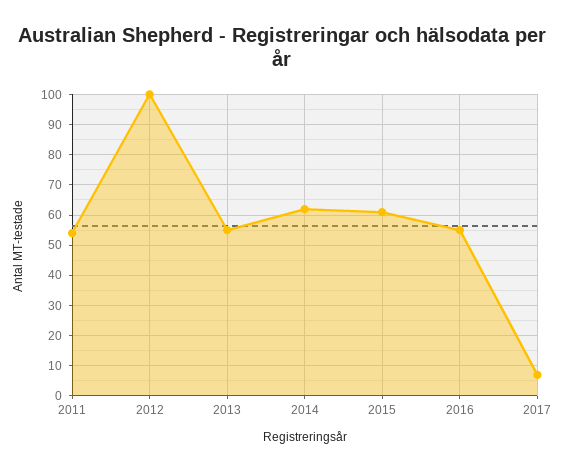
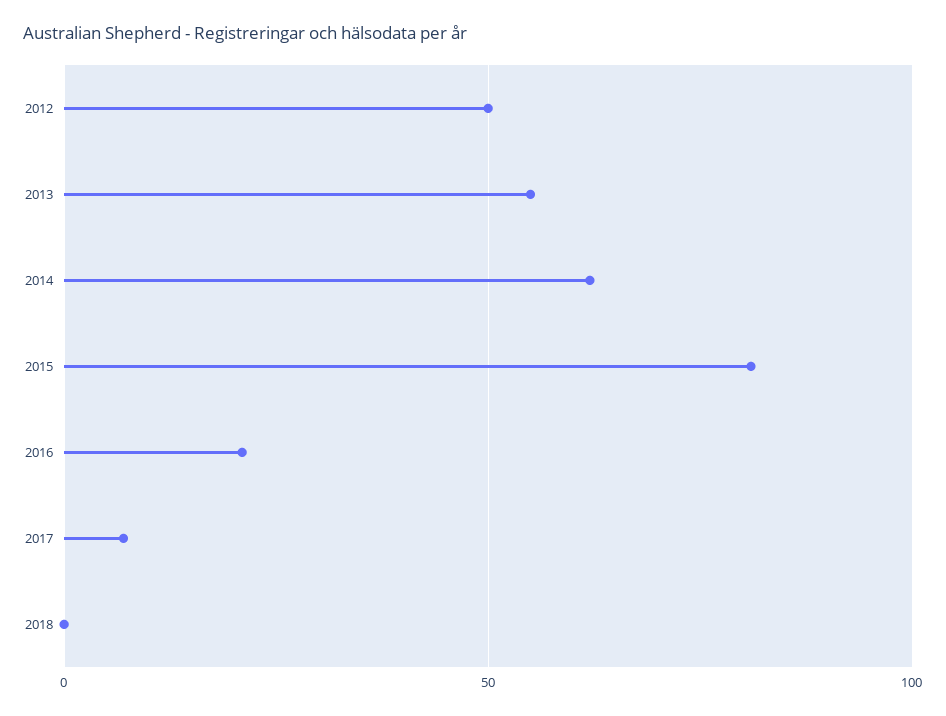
2011: 55 -> none
2012: 100 -> 50
2015: 60 -> 80
2016: 55 -> 20
2018: none -> 0

